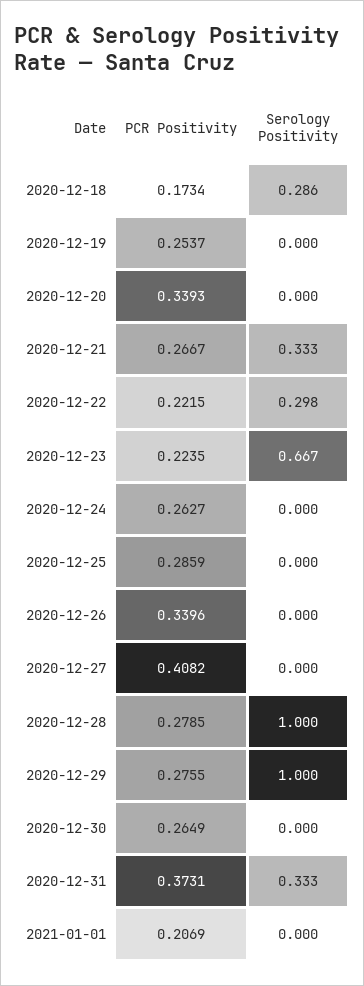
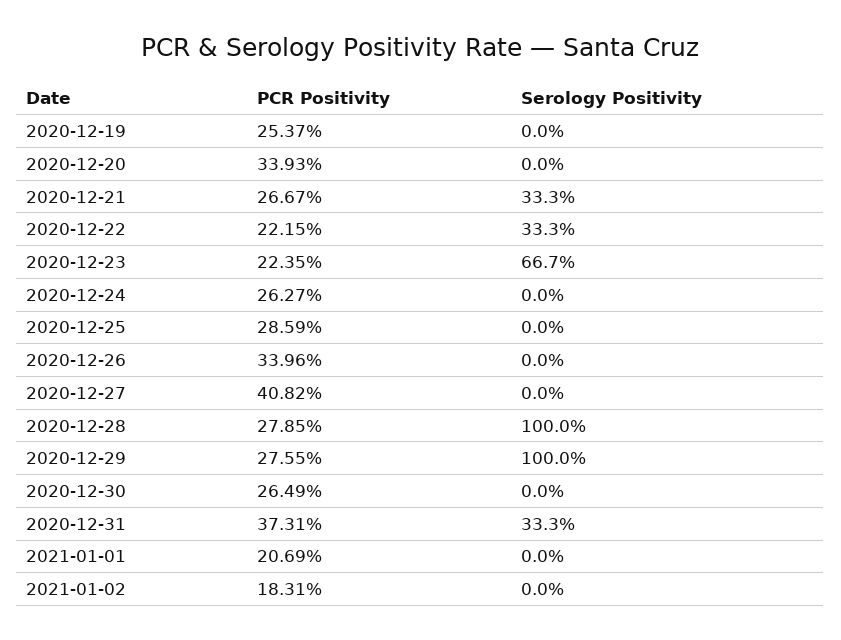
PCR Positivity, 2020-12-18: 0.1734 -> none
Serology Positivity, 2020-12-18: 0.286 -> none
Serology Positivity, 2020-12-22: 0.298 -> 0.333
PCR Positivity, 2021-01-02: none -> 0.1831
Serology Positivity, 2021-01-02: none -> 0

